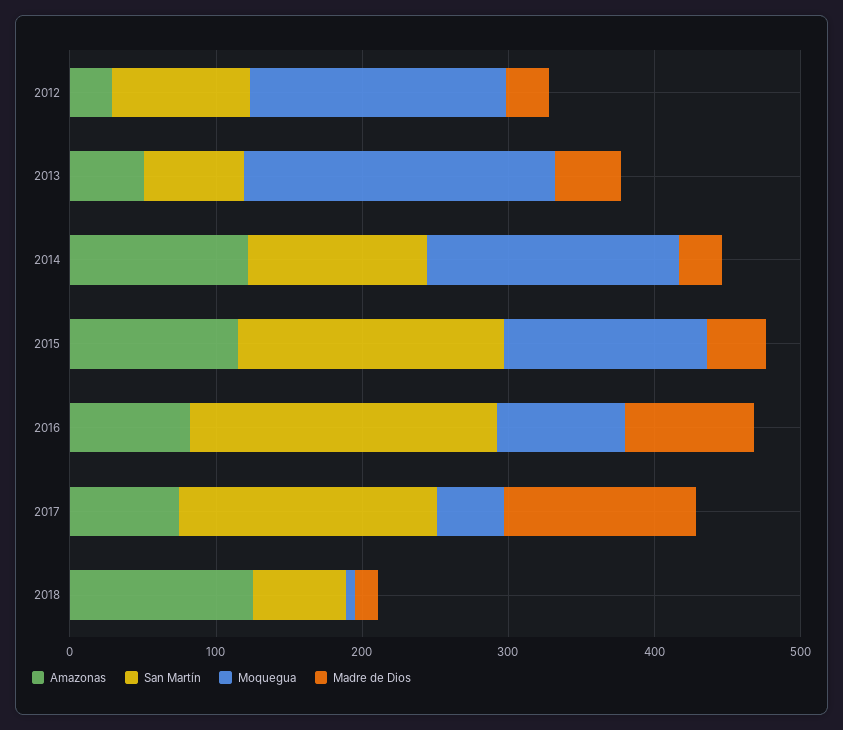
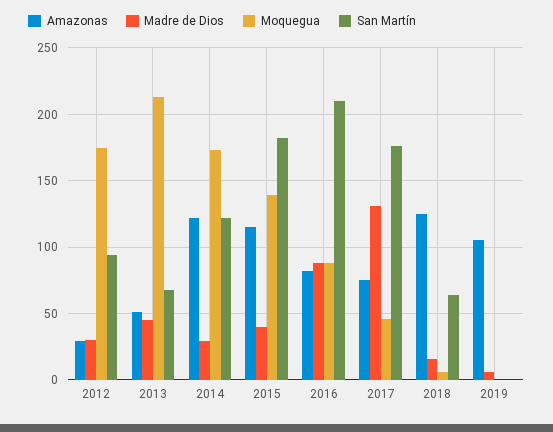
Amazonas, 2019: none -> 105
Madre de Dios, 2019: none -> 5
Moquegua, 2019: none -> 0
San Martín, 2019: none -> 0

